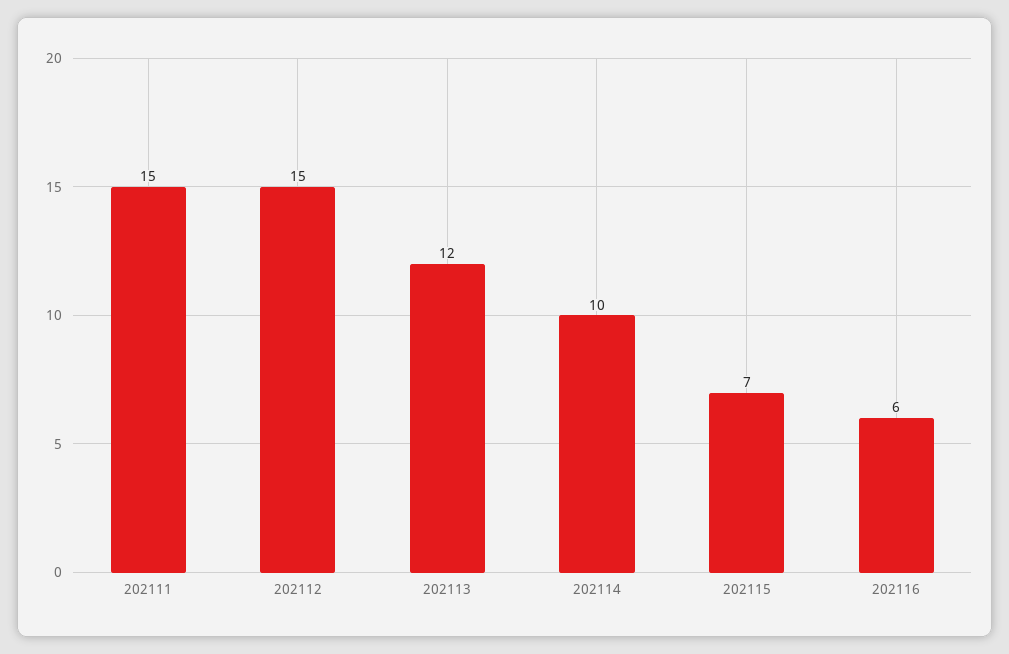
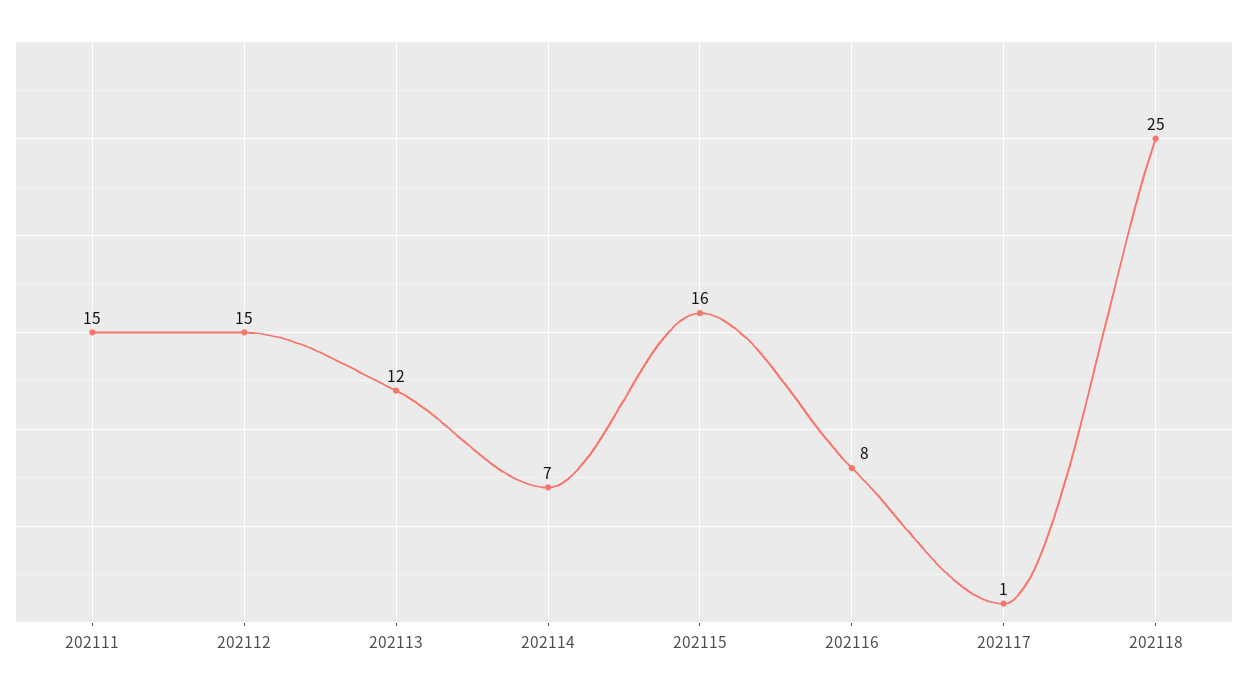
202114: 10 -> 7
202115: 7 -> 16
202116: 6 -> 8
202117: none -> 1
202118: none -> 25

